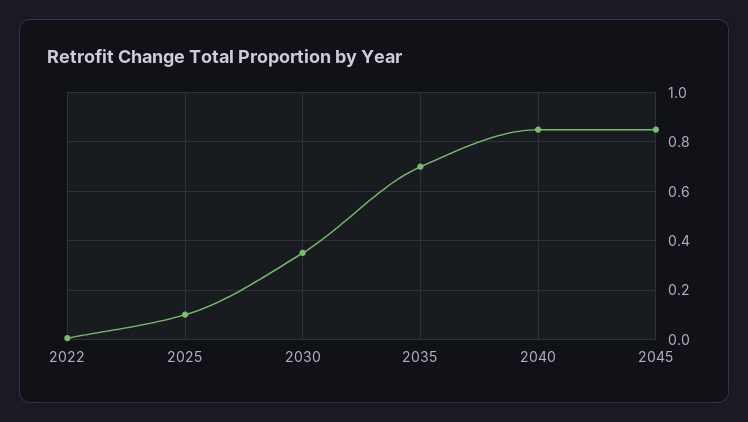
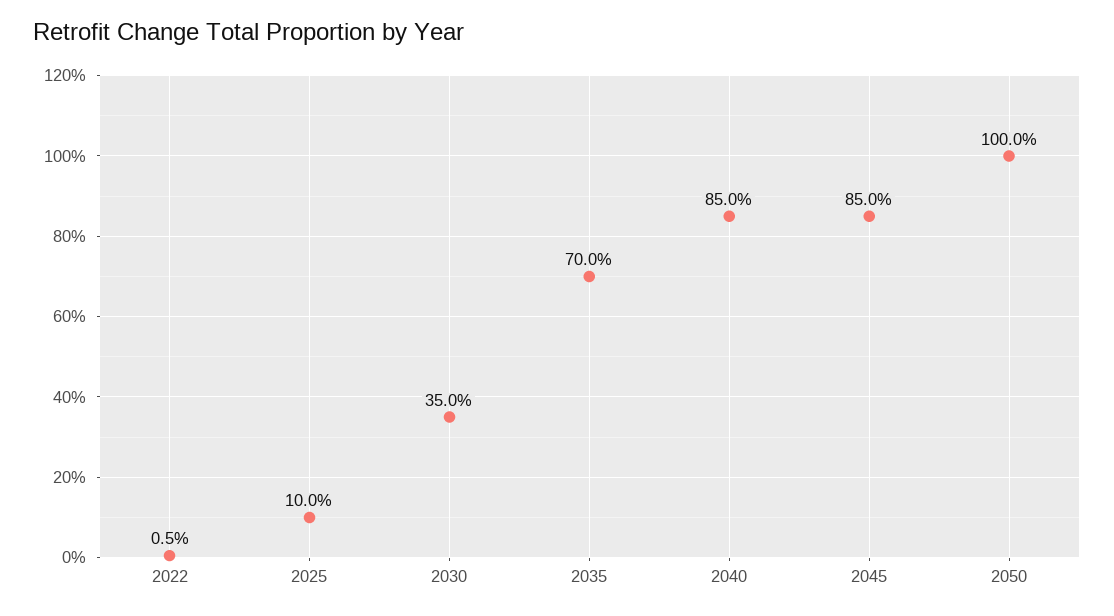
2050: none -> 1

